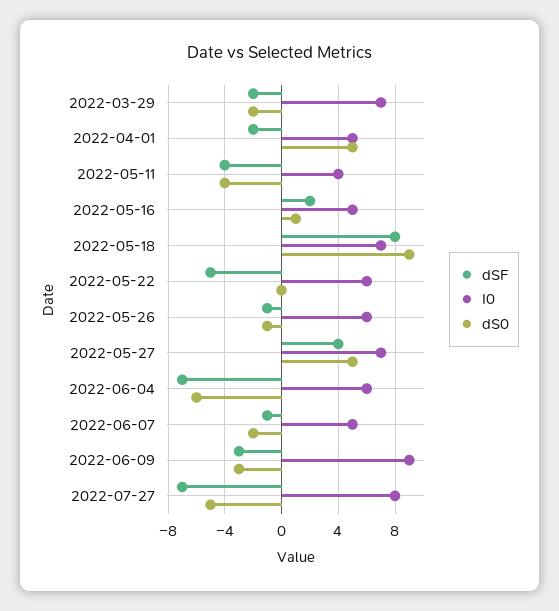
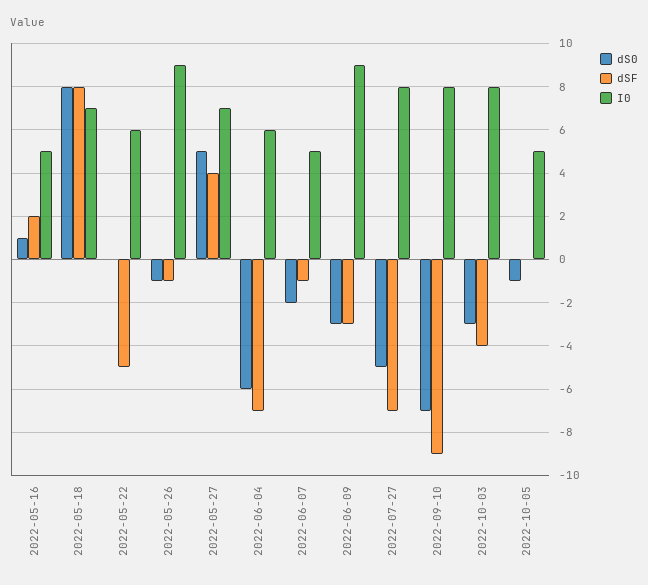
dSF, 2022-03-29: -2 -> none
I0, 2022-03-29: 7 -> none
dS0, 2022-03-29: -2 -> none
dSF, 2022-04-01: -2 -> none
I0, 2022-04-01: 5 -> none
dS0, 2022-04-01: 5 -> none
dSF, 2022-05-11: -4 -> none
I0, 2022-05-11: 4 -> none
dS0, 2022-05-11: -4 -> none
dS0, 2022-05-18: 9 -> 8
I0, 2022-05-26: 6 -> 9
dS0, 2022-09-10: none -> -7
dSF, 2022-09-10: none -> -9
I0, 2022-09-10: none -> 8
dS0, 2022-10-03: none -> -3
dSF, 2022-10-03: none -> -4
I0, 2022-10-03: none -> 8
dS0, 2022-10-05: none -> -1
dSF, 2022-10-05: none -> 0
I0, 2022-10-05: none -> 5

